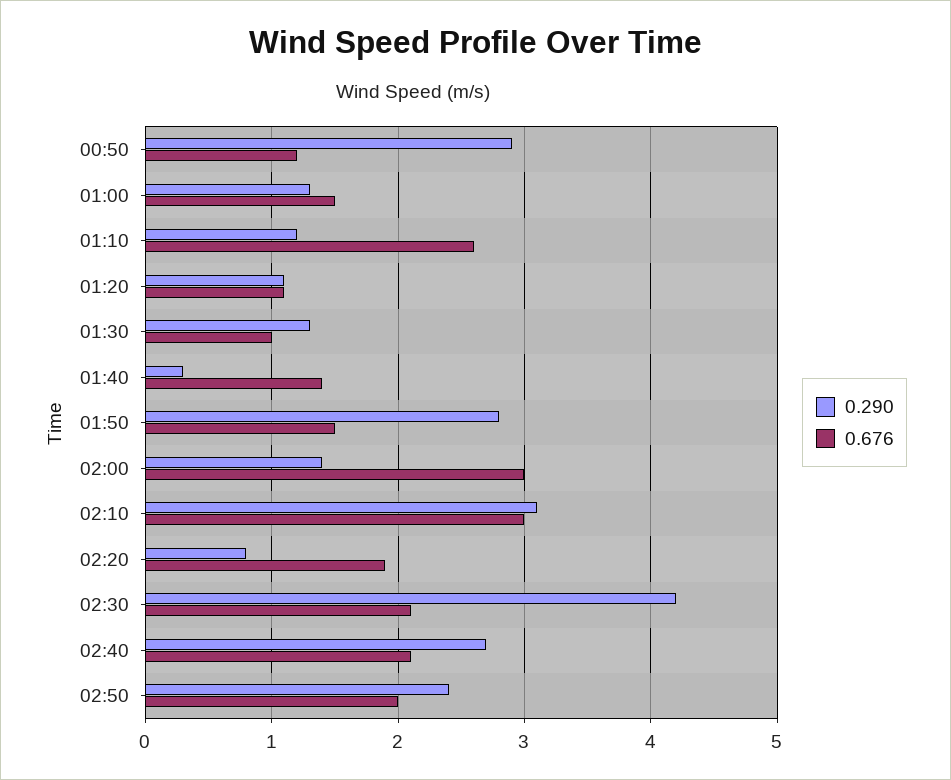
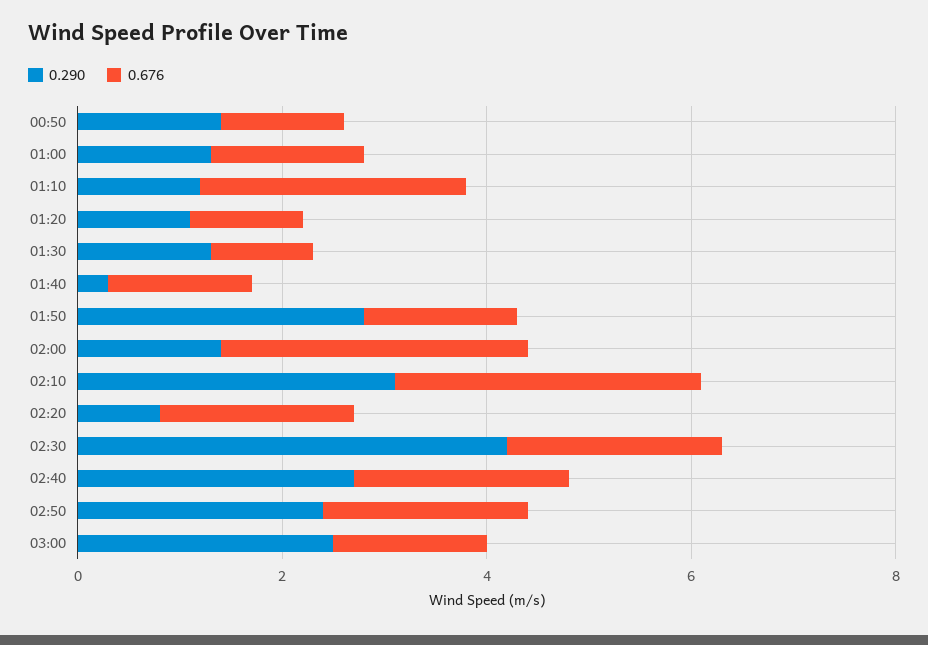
0.290, 00:50: 2.9 -> 1.5
0.290, 03:00: none -> 2.5
0.676, 03:00: none -> 1.5

